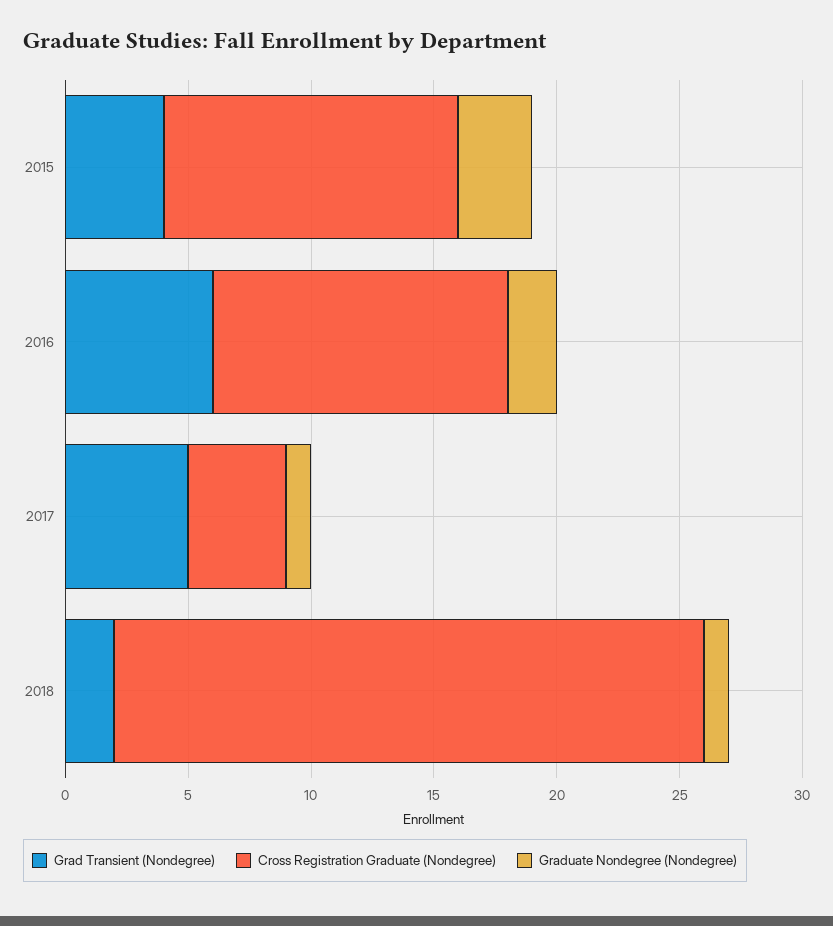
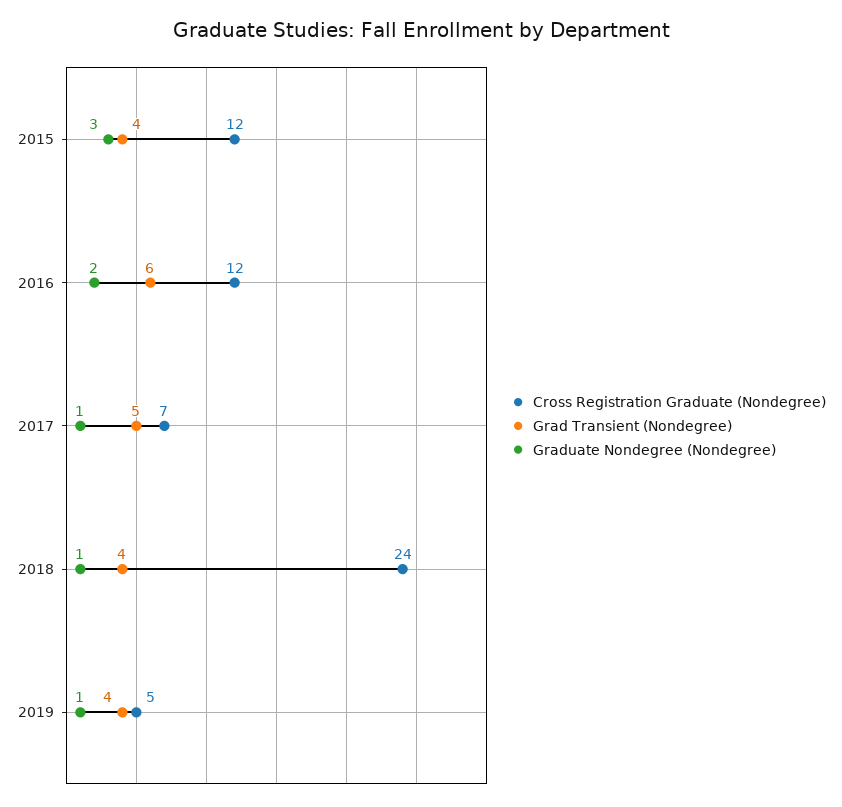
Cross Registration Graduate (Nondegree), 2017: 4 -> 7
Grad Transient (Nondegree), 2018: 2 -> 4
Cross Registration Graduate (Nondegree), 2019: none -> 5
Grad Transient (Nondegree), 2019: none -> 4
Graduate Nondegree (Nondegree), 2019: none -> 1

